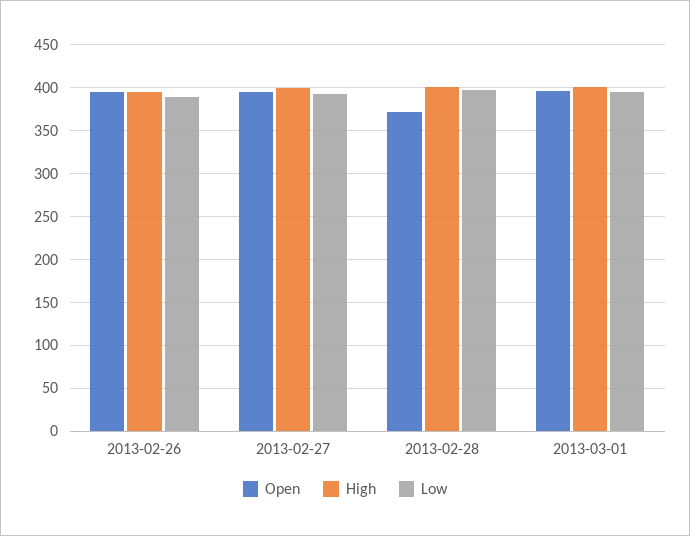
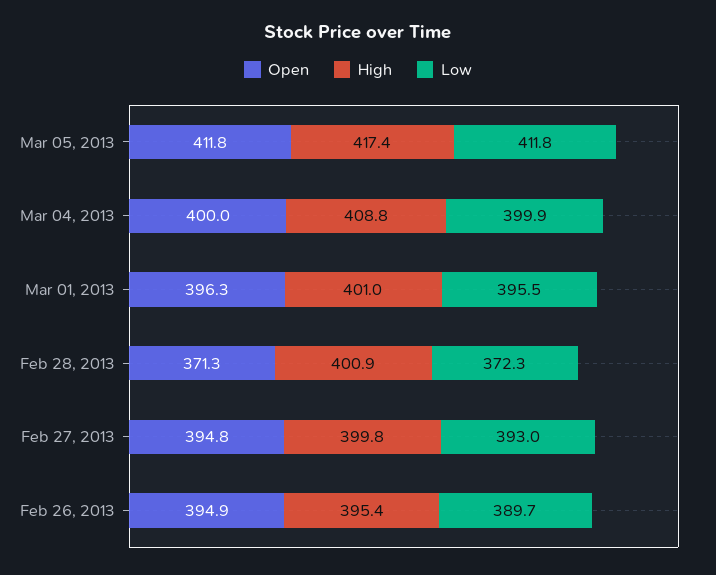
Low, 2013-02-28: 400 -> 372.3
Open, Mar 05, 2013: none -> 411.8
High, Mar 05, 2013: none -> 417.4
Low, Mar 05, 2013: none -> 411.8
Open, Mar 04, 2013: none -> 400
High, Mar 04, 2013: none -> 408.8
Low, Mar 04, 2013: none -> 399.9

